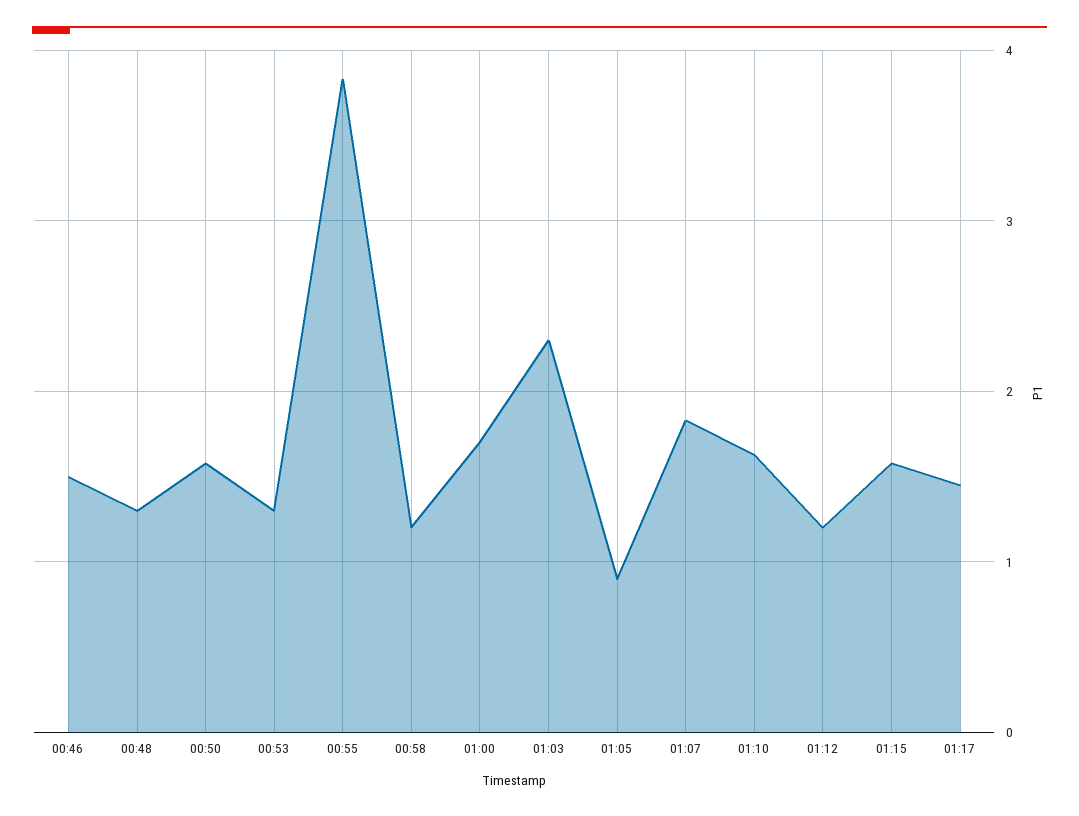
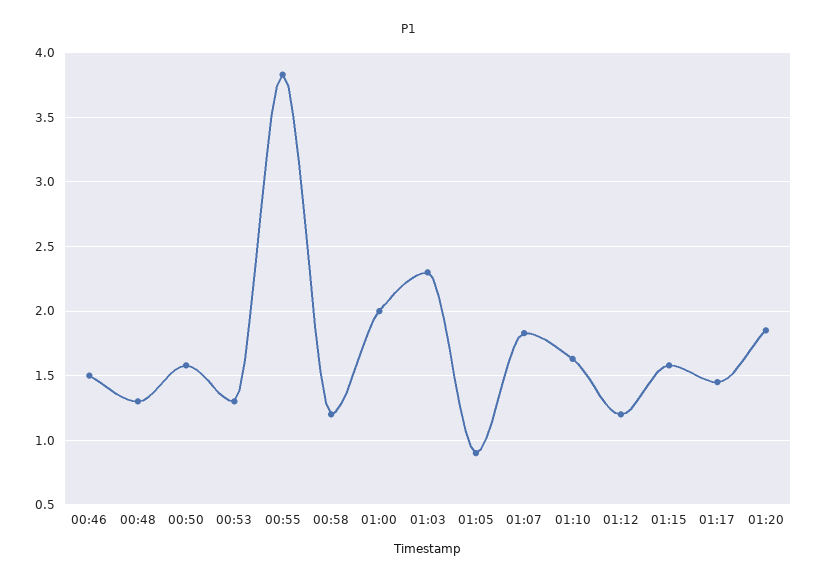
01:00: 1.7 -> 2
01:20: none -> 1.85

